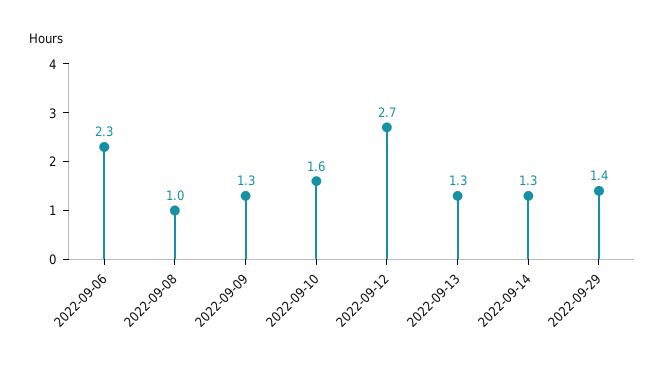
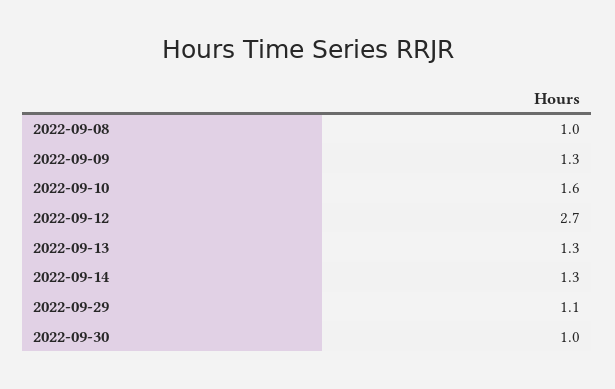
2022-09-06: 2.3 -> none
2022-09-29: 1.4 -> 1.1
2022-09-30: none -> 1

